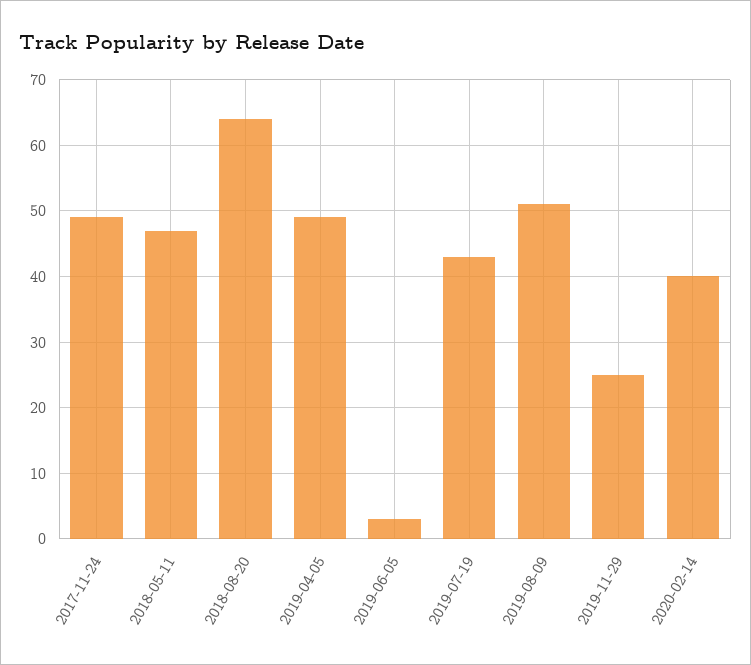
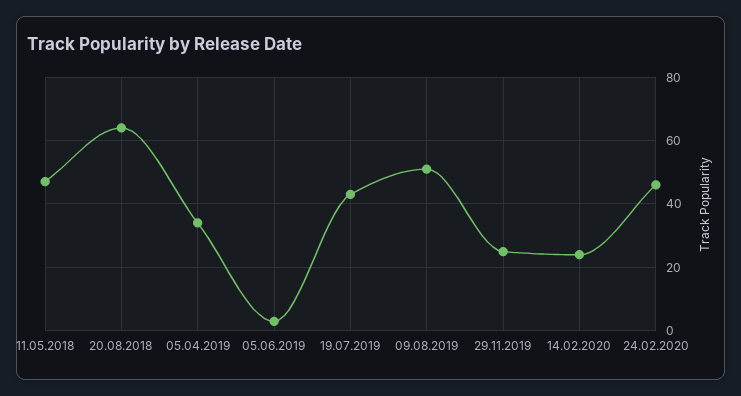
2017-11-24: 49 -> none
2019-04-05: 49 -> 35
2020-02-14: 40 -> 25
24.02.2020: none -> 45

